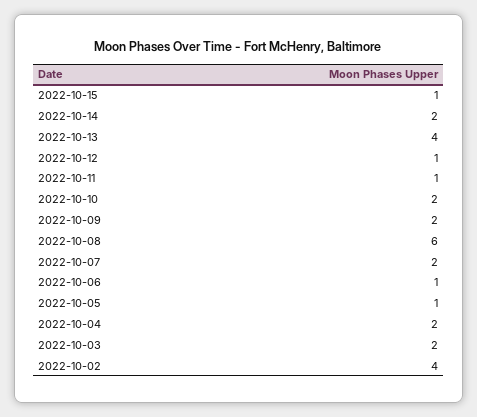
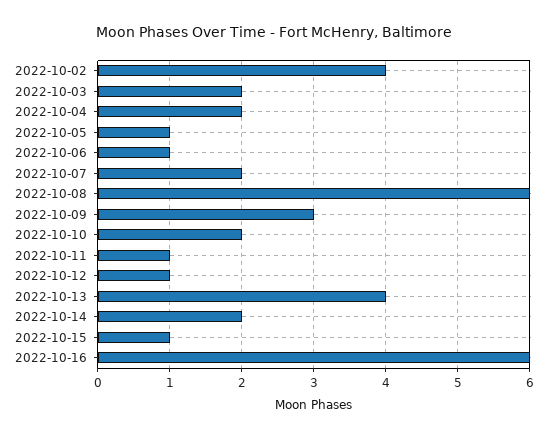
2022-10-09: 2 -> 3
2022-10-16: none -> 6

